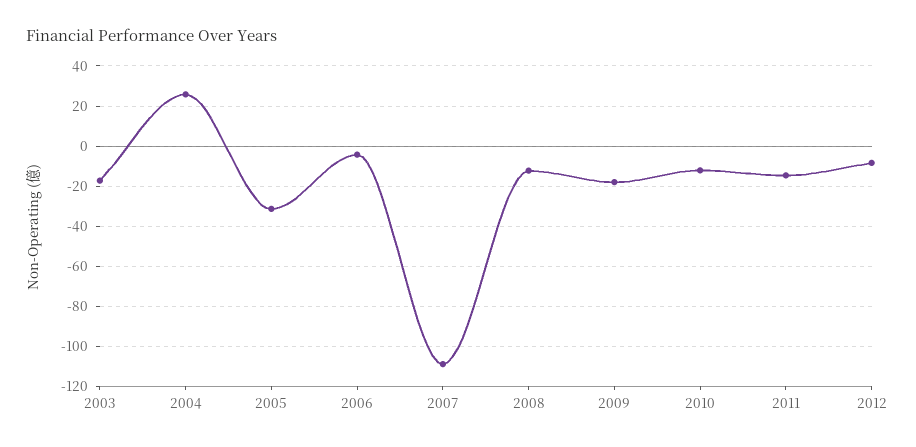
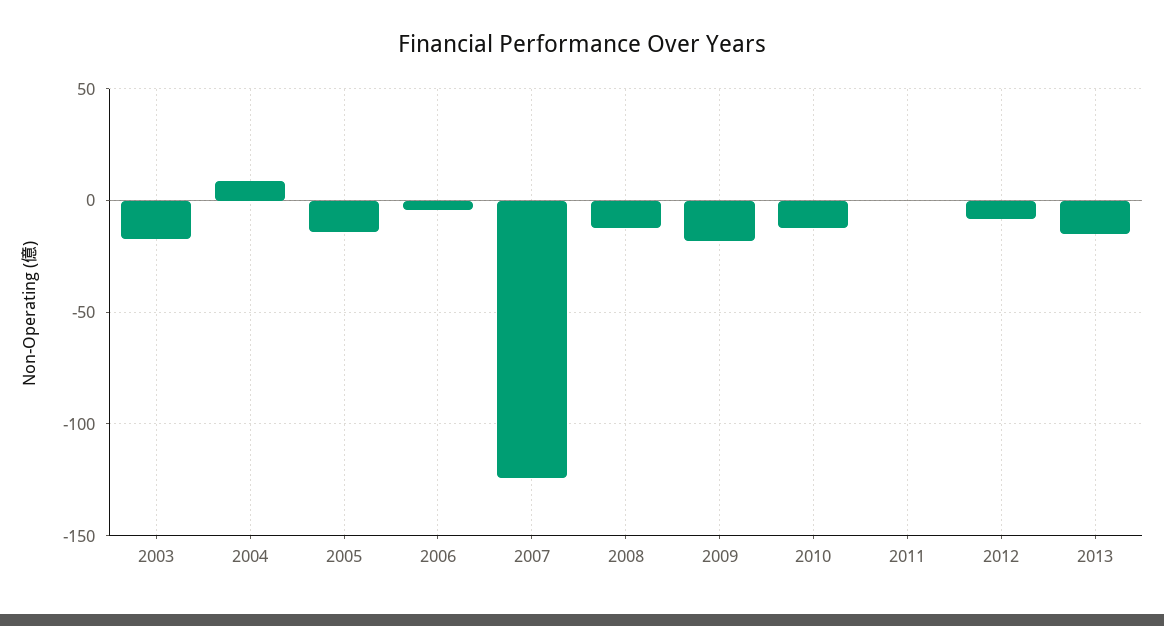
2004: 25 -> 10
2005: -30 -> -15
2007: -110 -> -125
2011: -15 -> 0
2013: none -> -15

